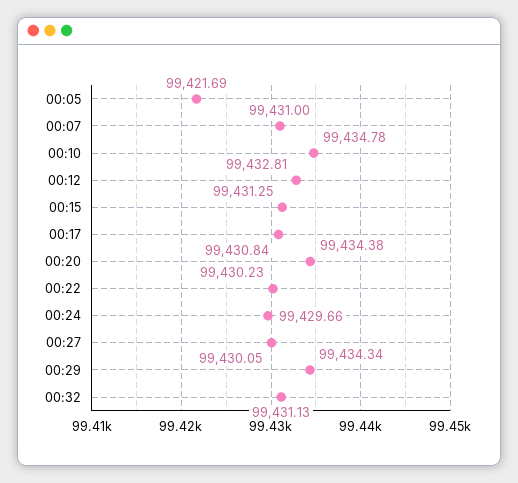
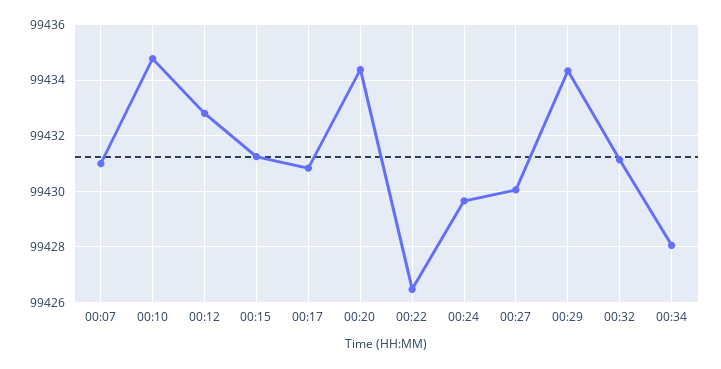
00:05: 99421.69 -> none
00:22: 99430.23 -> 99426.5
00:34: none -> 99428

